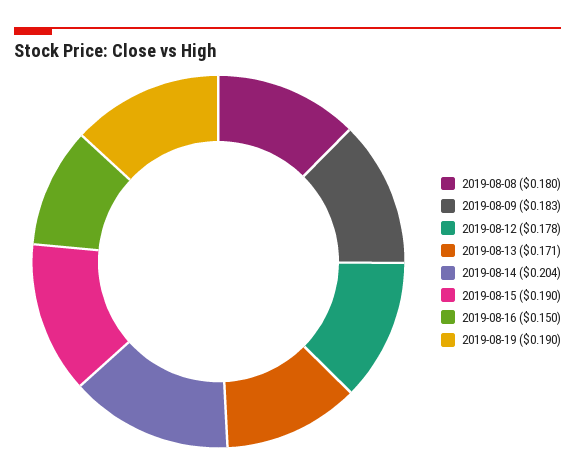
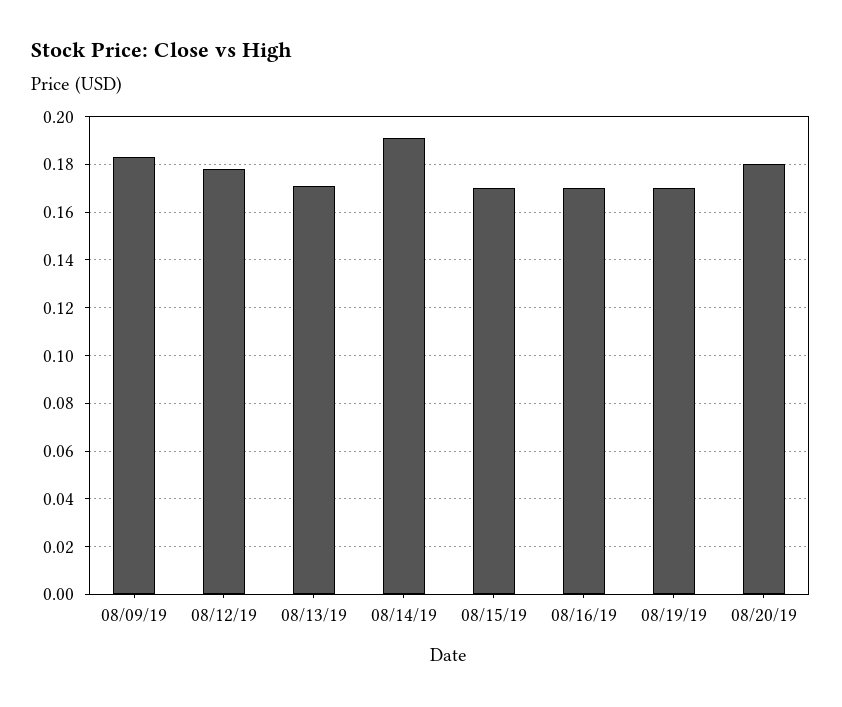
2019-08-08: 0.18 -> none
2019-08-14: 0.204 -> 0.19
2019-08-15: 0.19 -> 0.17
2019-08-16: 0.15 -> 0.17
2019-08-19: 0.19 -> 0.17
08/20/19: none -> 0.18

